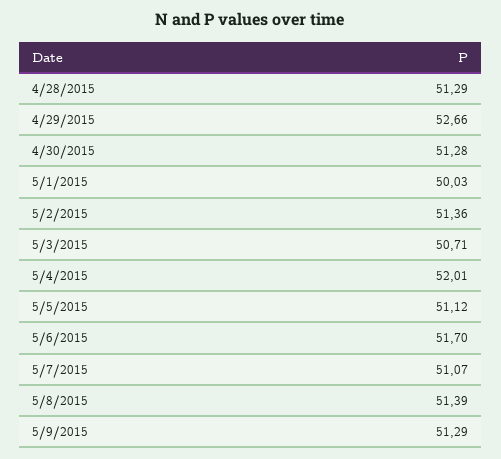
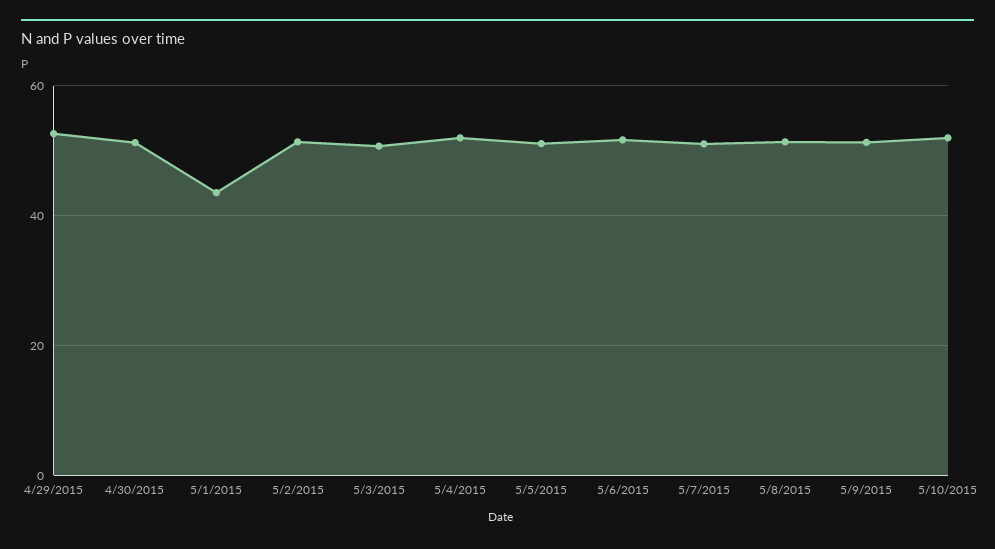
4/28/2015: 51.29 -> none
5/1/2015: 50.03 -> 44
5/10/2015: none -> 52

